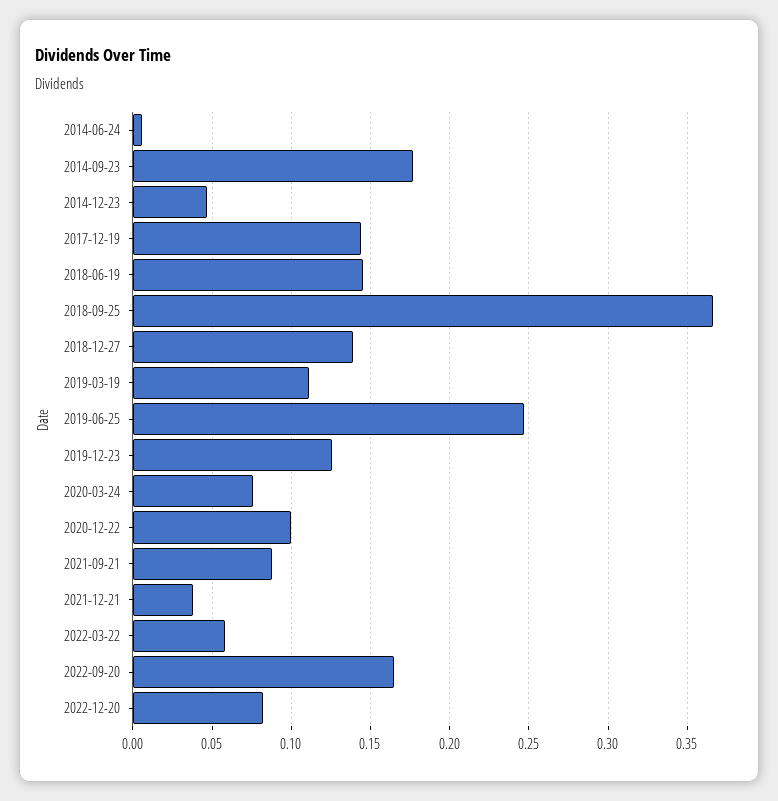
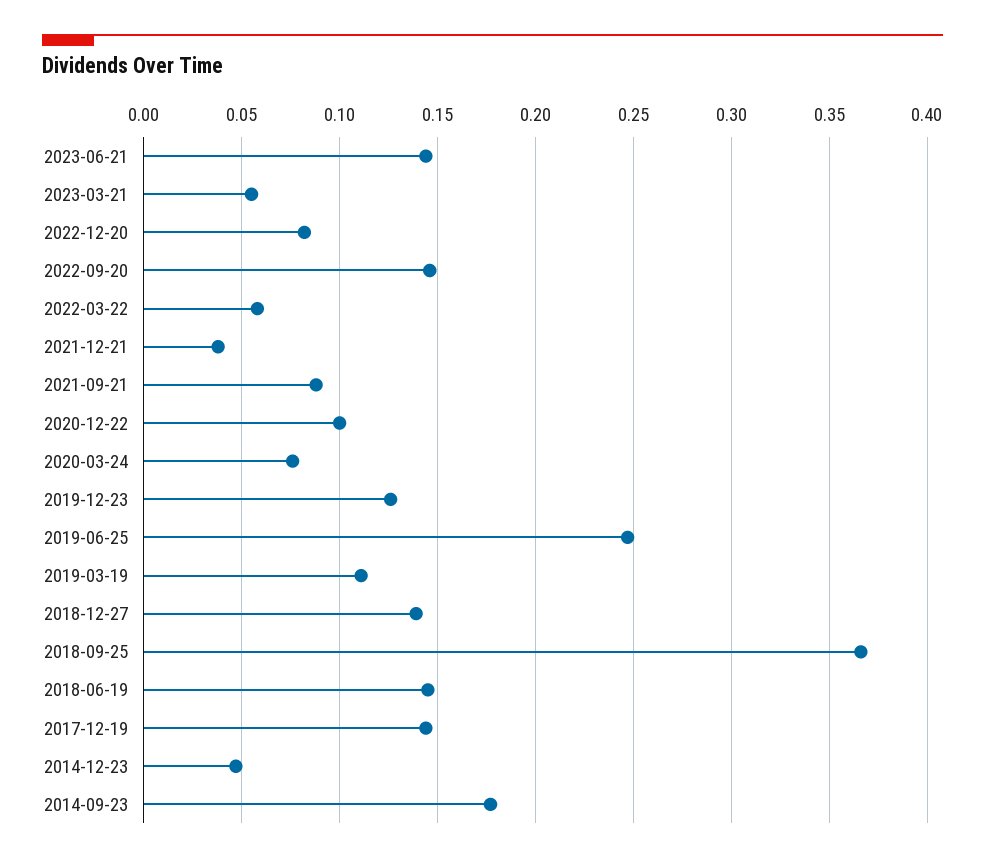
2014-06-24: 0.005 -> none
2022-09-20: 0.165 -> 0.145
2023-06-21: none -> 0.145
2023-03-21: none -> 0.055

